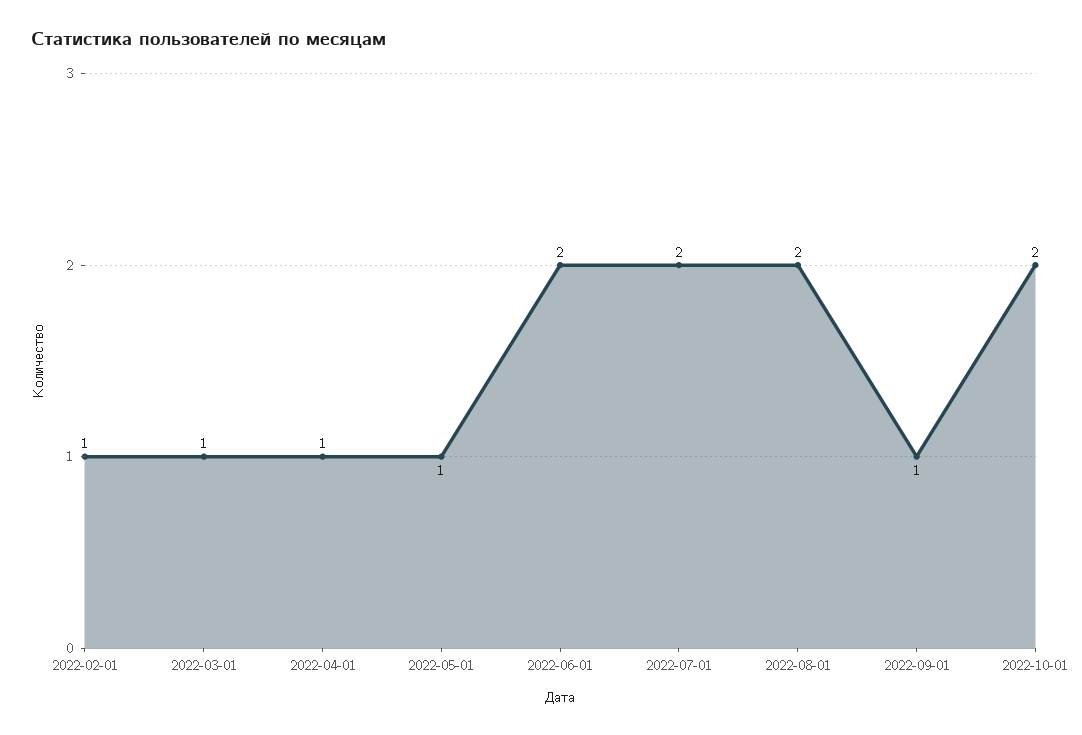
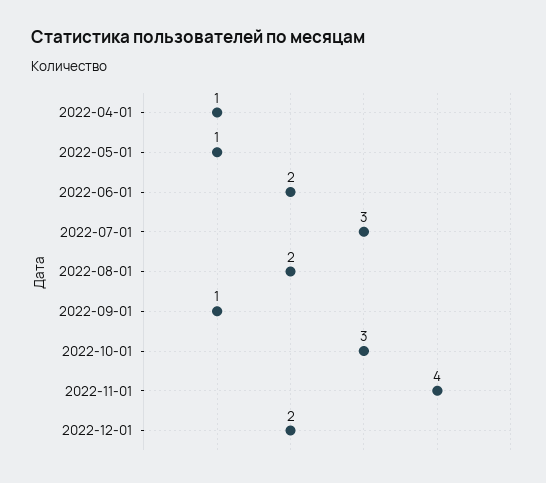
2022-02-01: 1 -> none
2022-03-01: 1 -> none
2022-07-01: 2 -> 3
2022-10-01: 2 -> 3
2022-11-01: none -> 4
2022-12-01: none -> 2

